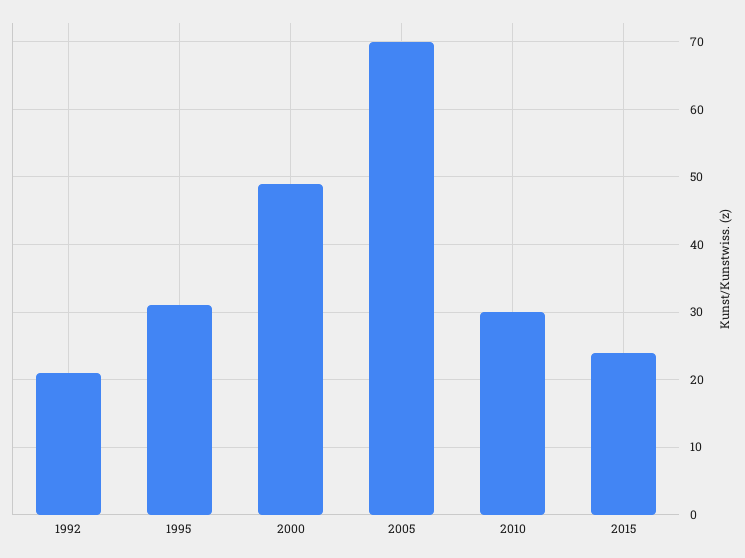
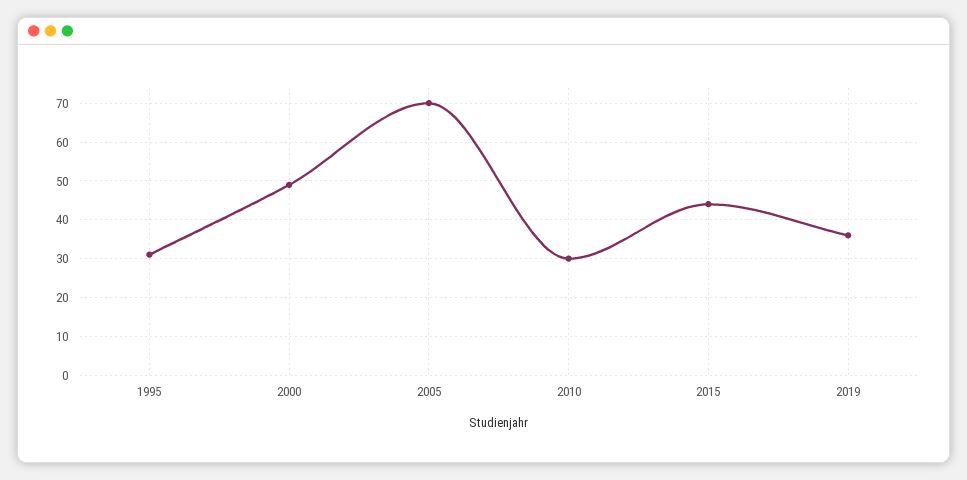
1992: 21 -> none
2015: 24 -> 45
2019: none -> 35

